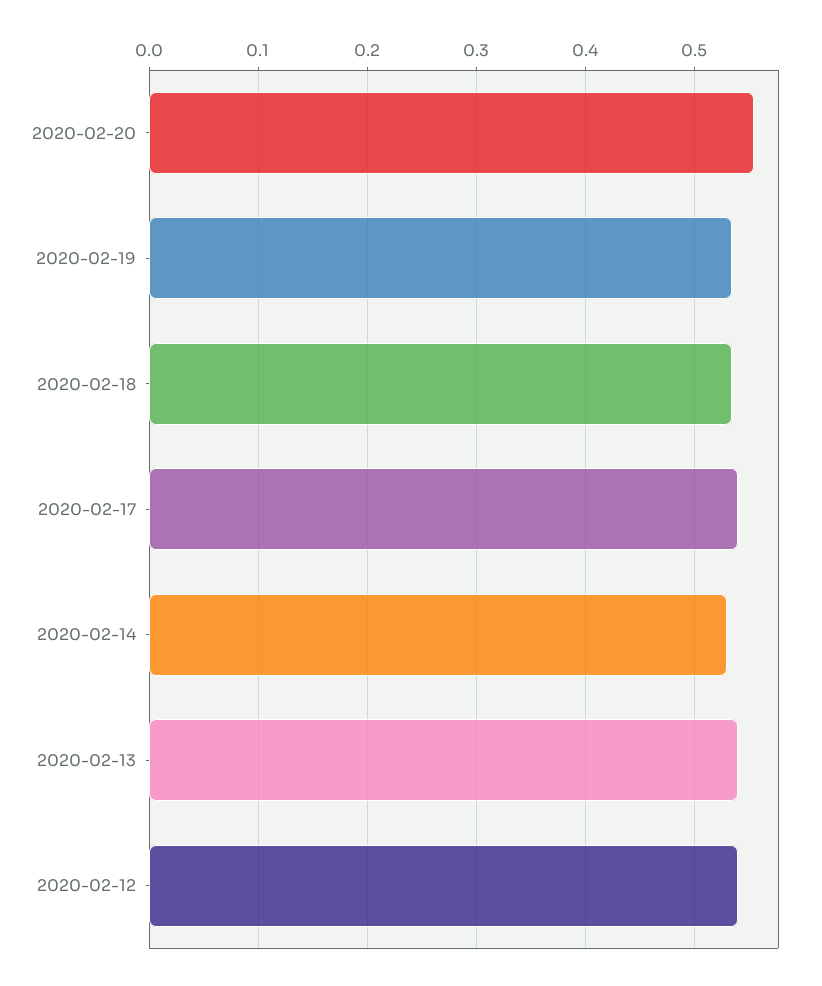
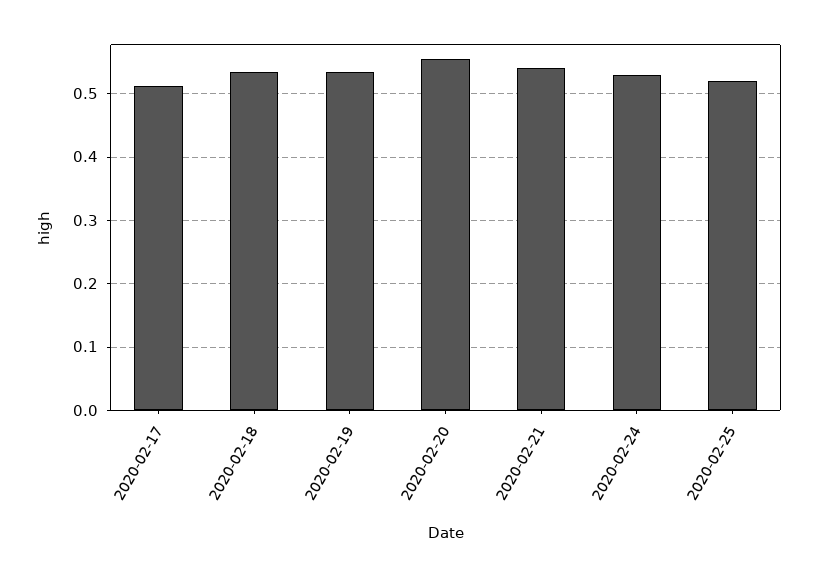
2020-02-17: 0.54 -> 0.51
2020-02-14: 0.53 -> none
2020-02-13: 0.54 -> none
2020-02-12: 0.54 -> none
2020-02-21: none -> 0.54
2020-02-24: none -> 0.53
2020-02-25: none -> 0.52

